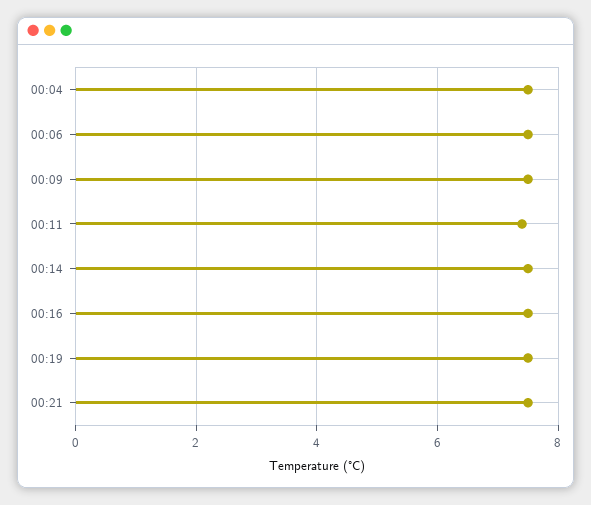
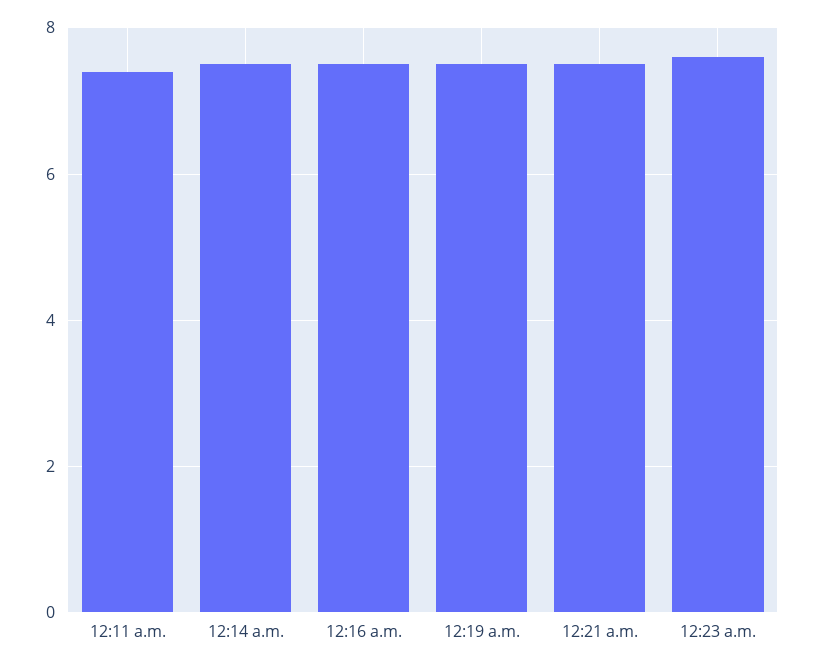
00:04: 7.5 -> none
00:06: 7.5 -> none
00:09: 7.5 -> none
12:23 a.m.: none -> 7.5

